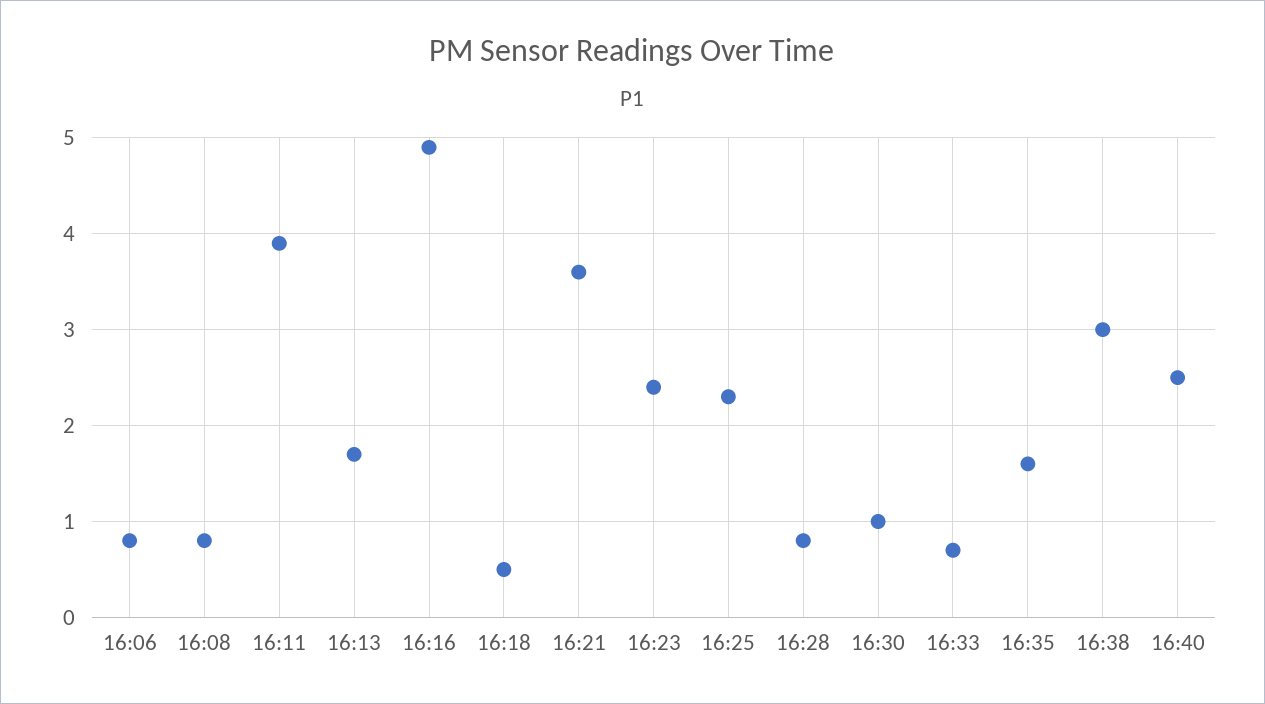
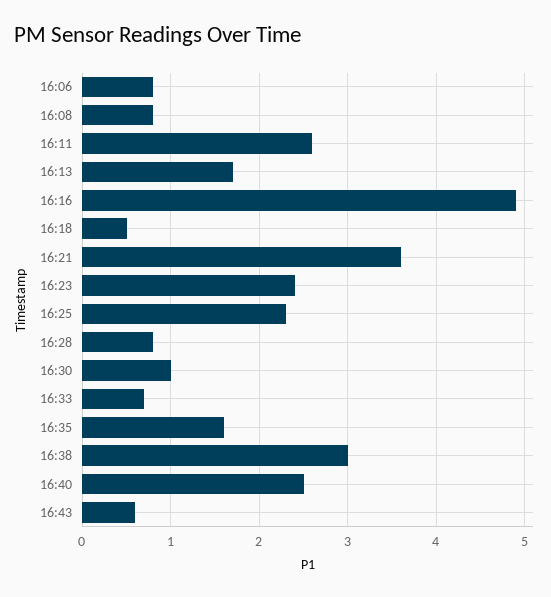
16:11: 3.9 -> 2.6
16:43: none -> 0.6

